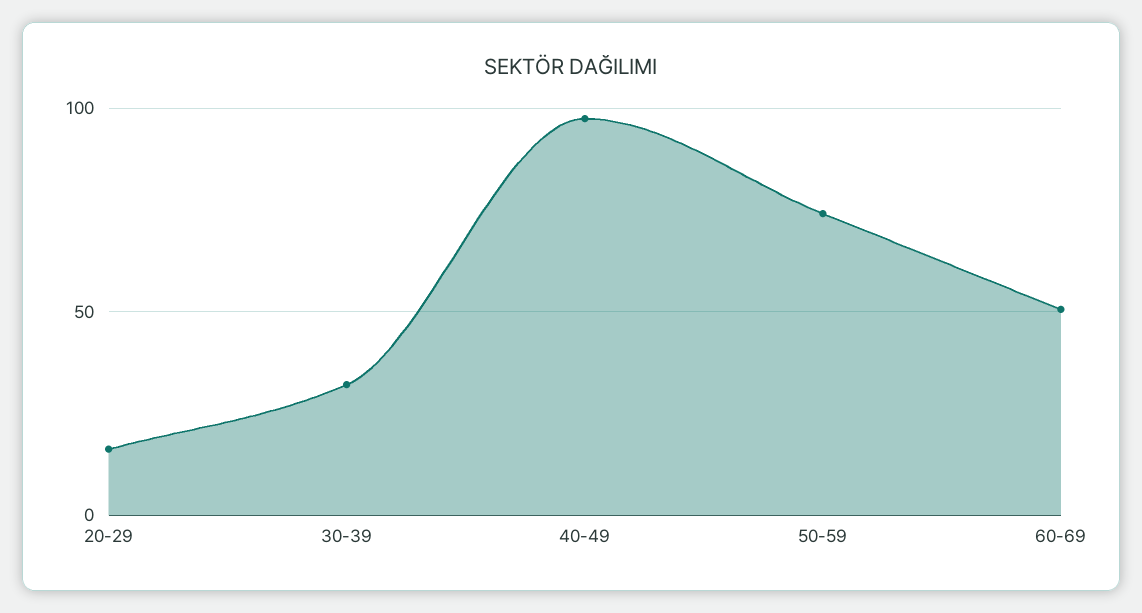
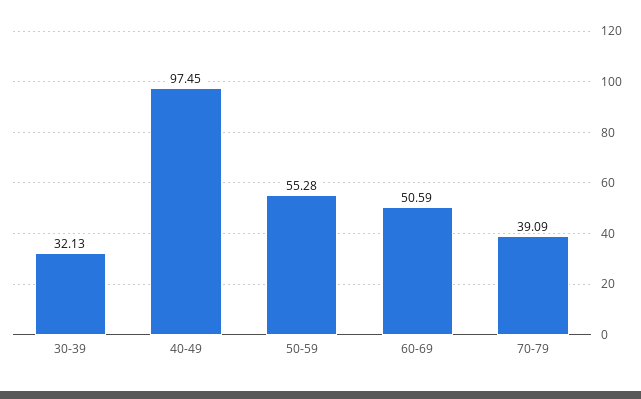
20-29: 15 -> none
50-59: 75 -> 55.28
70-79: none -> 39.09

